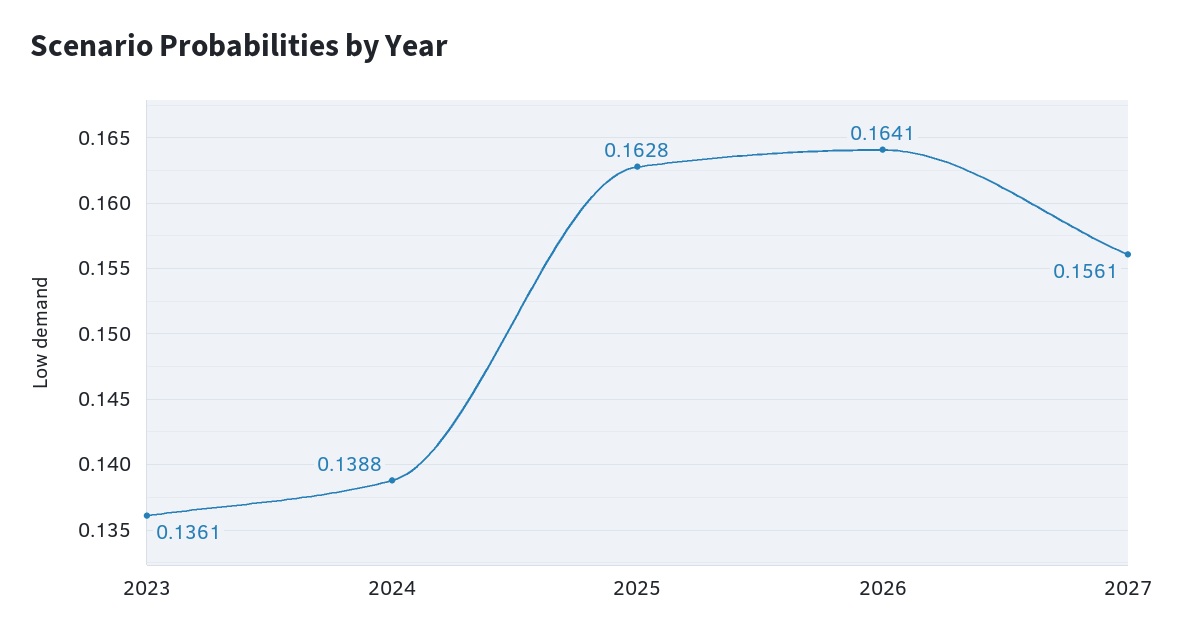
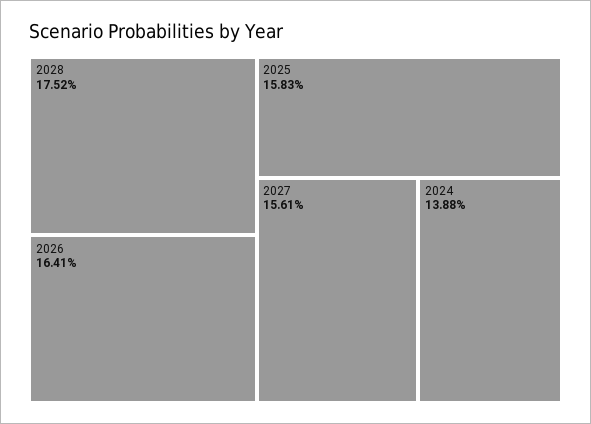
2023: 0.1361 -> none
2025: 0.1628 -> 0.1583
2028: none -> 0.1752

